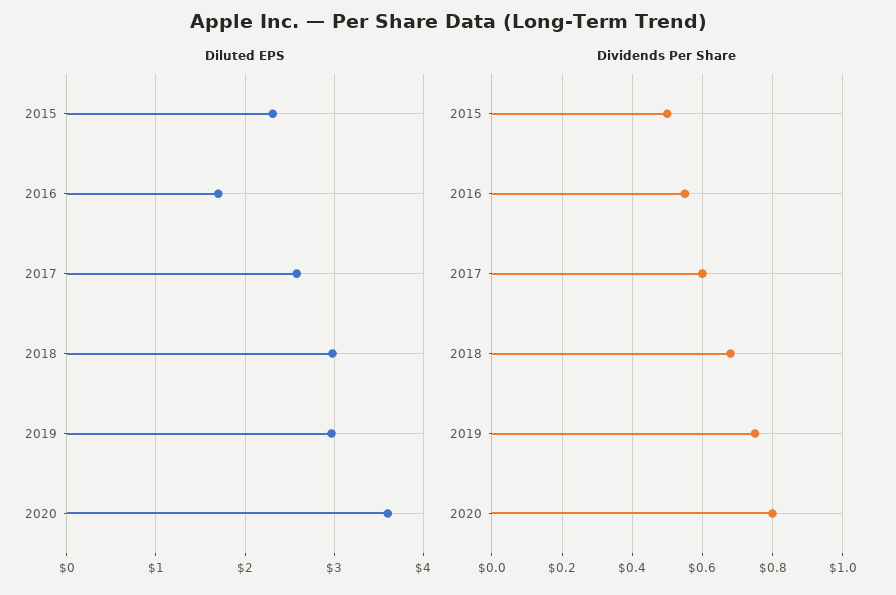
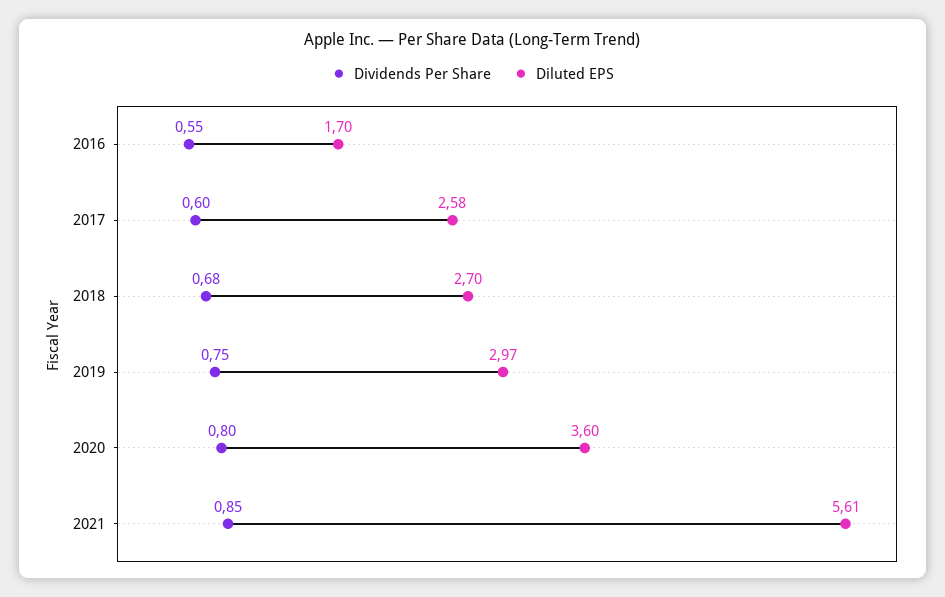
Diluted EPS, 2015: 2.3 -> none
Diluted EPS, 2018: 3 -> 2.7
Dividends Per Share, 2015: 0.5 -> none
Dividends Per Share, 2021: none -> 0.85
Diluted EPS, 2021: none -> 5.61

